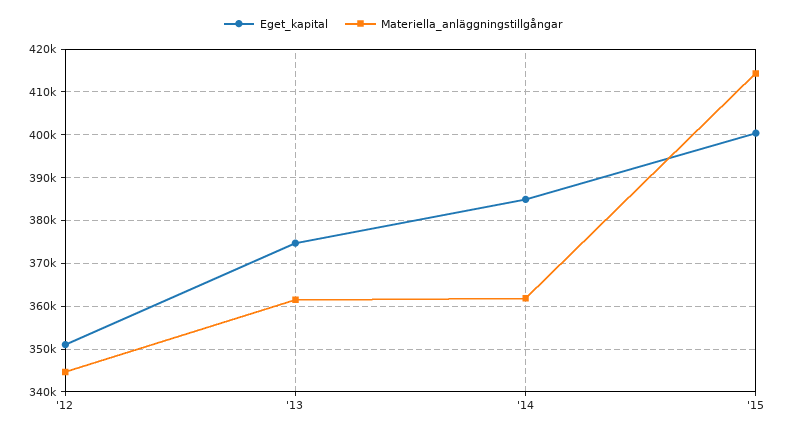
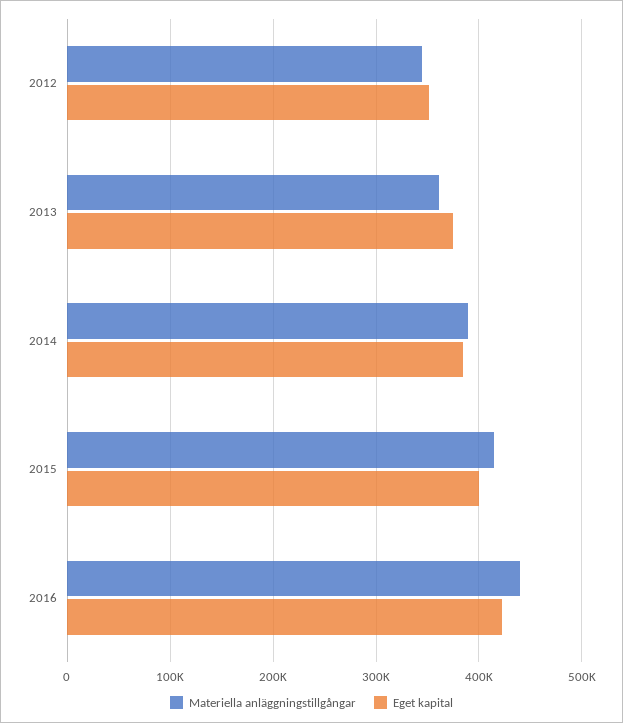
Materiella_anläggningstillgångar, '14: 362000 -> 390000
Materiella_anläggningstillgångar, 2016: none -> 440000
Eget_kapital, 2016: none -> 420000

